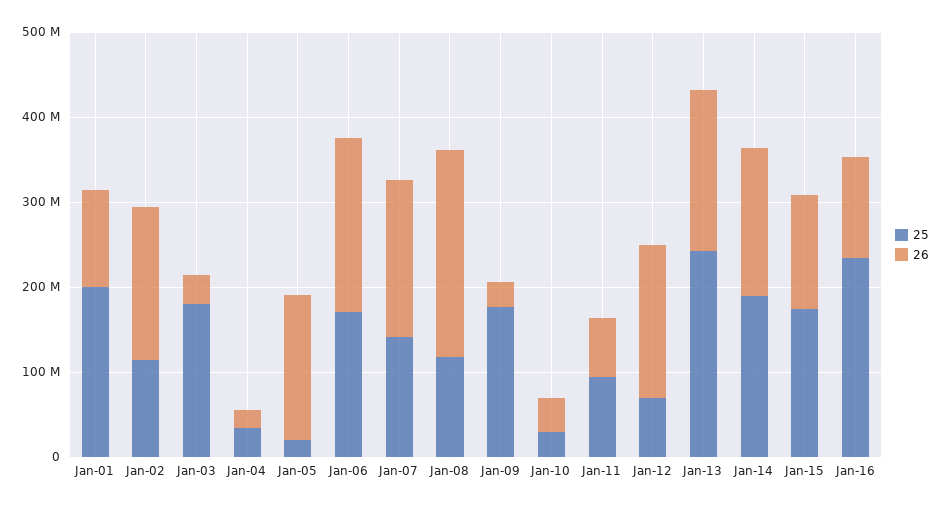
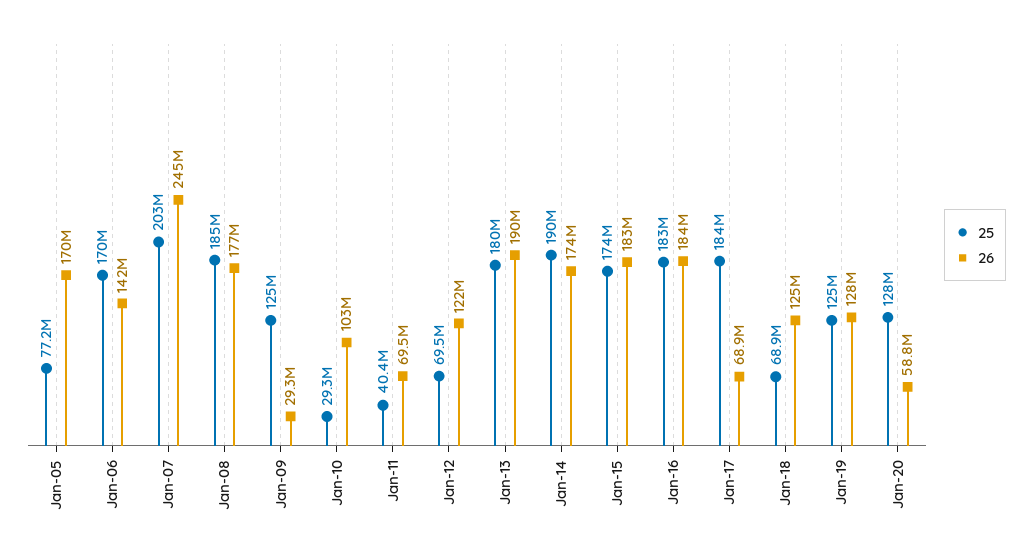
25, Jan-01: 200000000 -> none
26, Jan-01: 120000000 -> none
25, Jan-02: 120000000 -> none
26, Jan-02: 180000000 -> none
25, Jan-03: 180000000 -> none
26, Jan-03: 40000000 -> none
25, Jan-04: 40000000 -> none
26, Jan-04: 20000000 -> none
25, Jan-05: 20000000 -> 77200000
26, Jan-06: 200000000 -> 142000000
25, Jan-07: 140000000 -> 203000000
26, Jan-07: 180000000 -> 245000000
25, Jan-08: 120000000 -> 185000000
26, Jan-08: 240000000 -> 177000000
25, Jan-09: 180000000 -> 125000000
26, Jan-10: 40000000 -> 103000000
25, Jan-11: 100000000 -> 40400000
26, Jan-12: 180000000 -> 122000000
25, Jan-13: 240000000 -> 180000000
26, Jan-15: 140000000 -> 183000000
25, Jan-16: 240000000 -> 183000000
26, Jan-16: 120000000 -> 184000000
25, Jan-17: none -> 184000000
26, Jan-17: none -> 68900000
25, Jan-18: none -> 68900000
26, Jan-18: none -> 125000000
25, Jan-19: none -> 125000000
26, Jan-19: none -> 128000000
25, Jan-20: none -> 128000000
26, Jan-20: none -> 58800000

